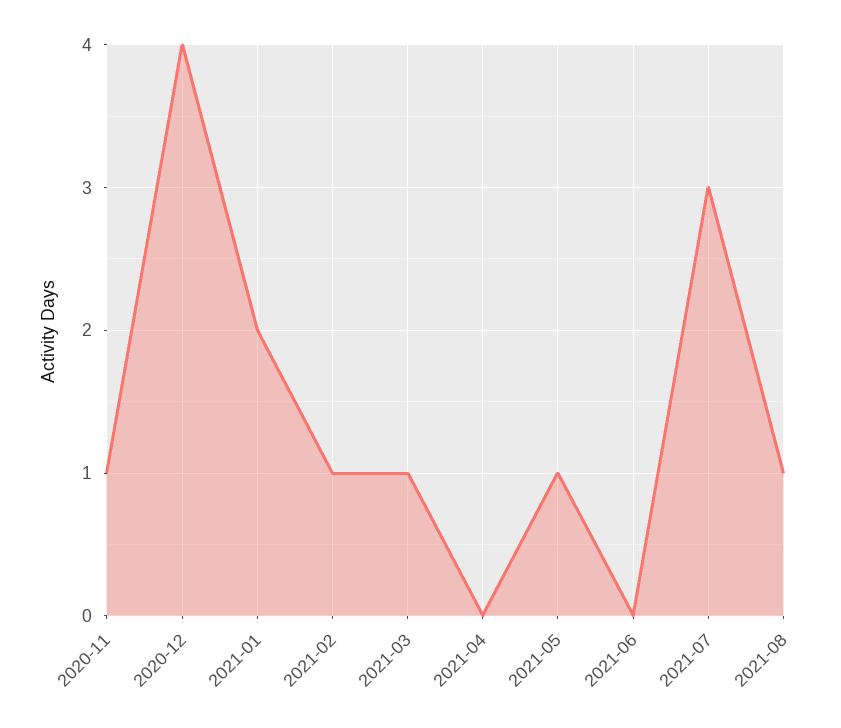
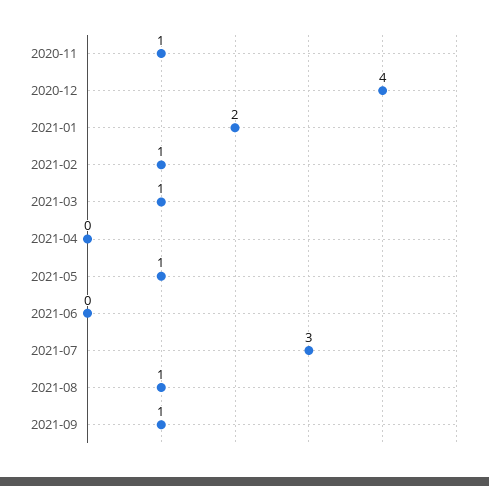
2021-09: none -> 1

